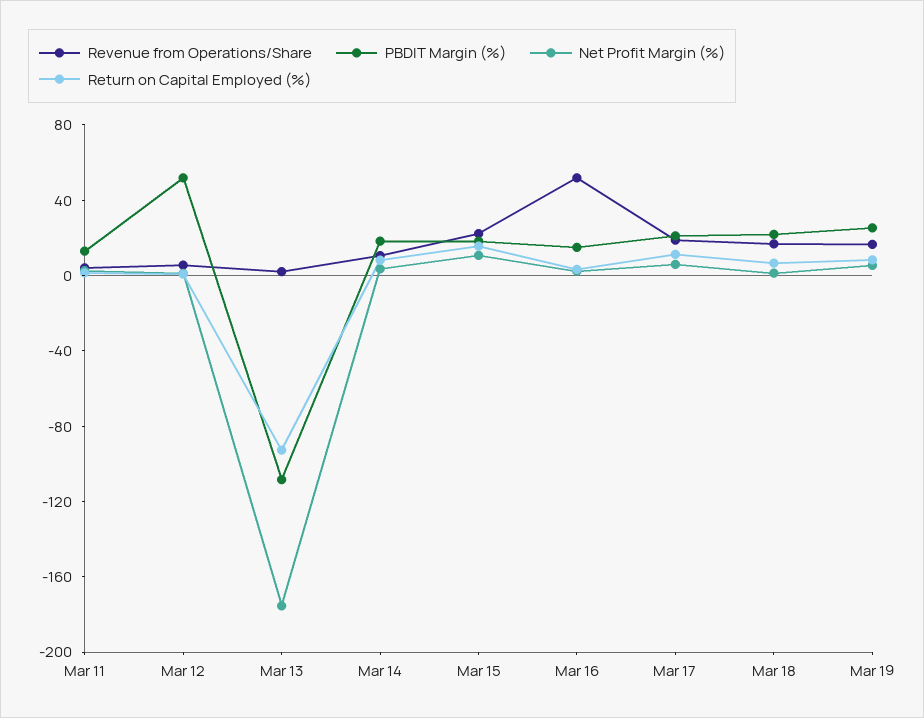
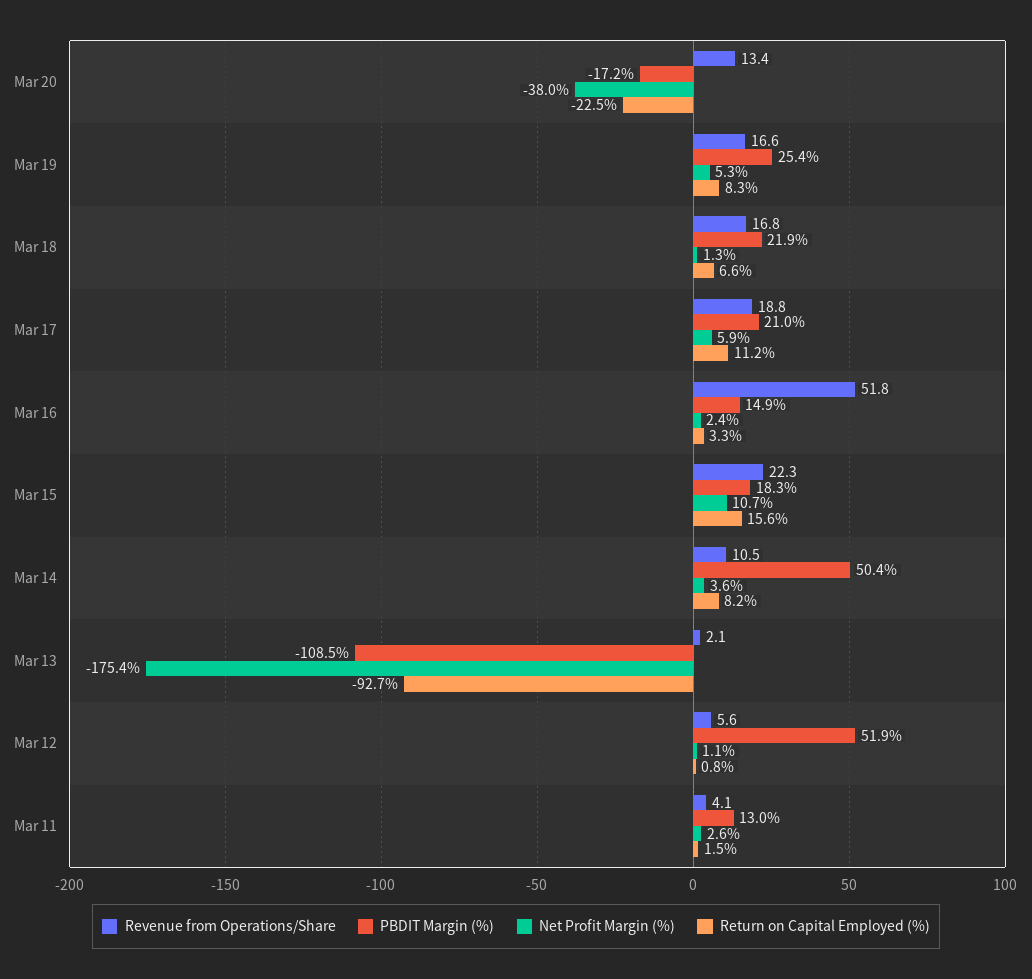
PBDIT Margin (%), Mar 14: 20 -> 50.4
Revenue from Operations/Share, Mar 20: none -> 13.4
PBDIT Margin (%), Mar 20: none -> -17.2
Net Profit Margin (%), Mar 20: none -> -38
Return on Capital Employed (%), Mar 20: none -> -22.5

